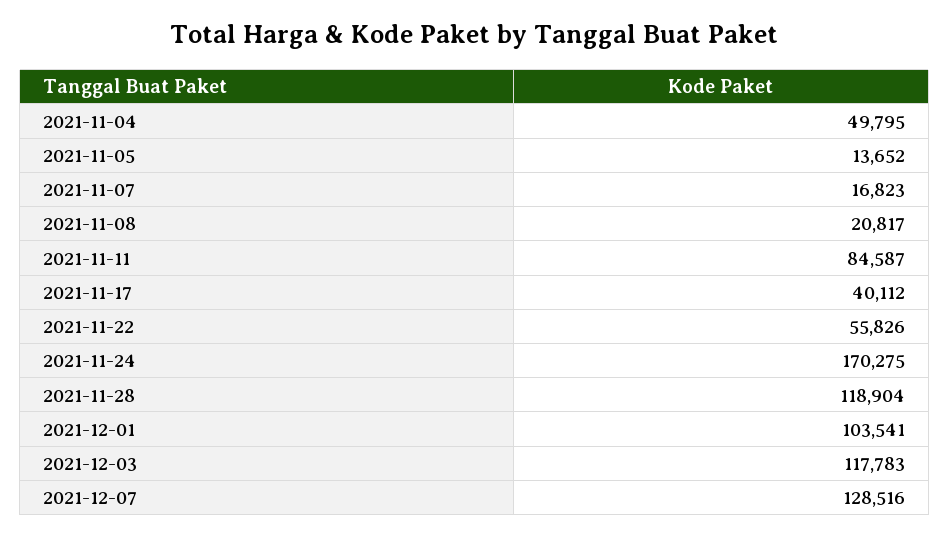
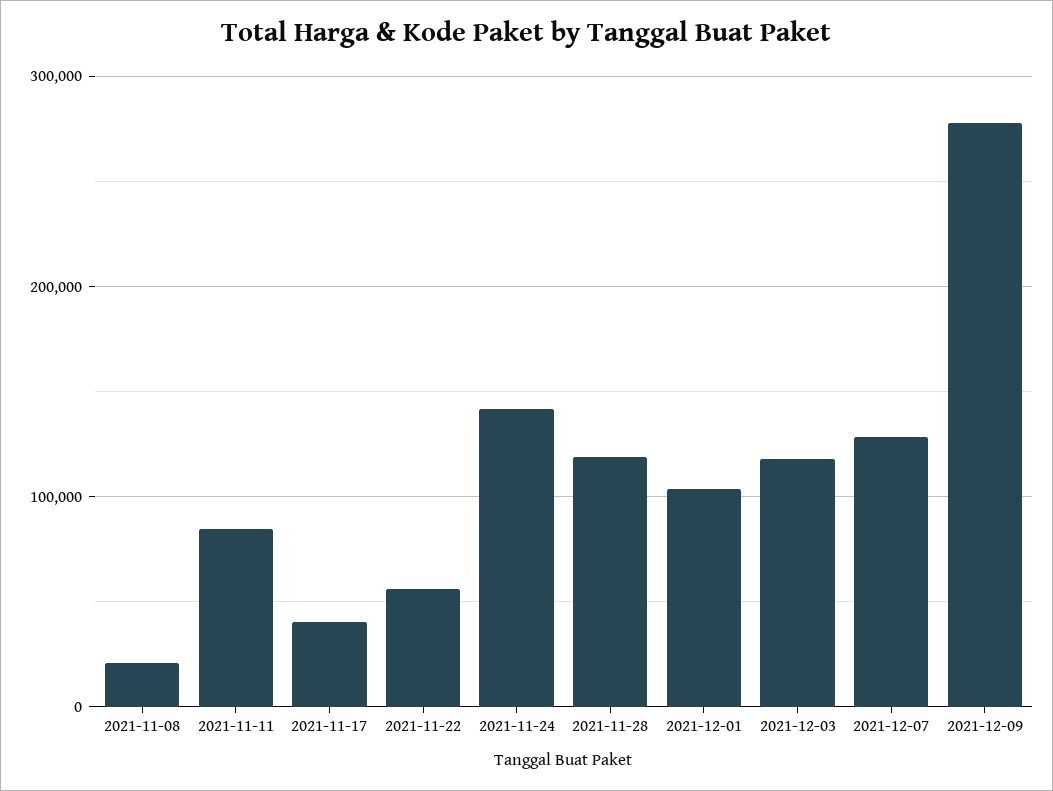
2021-11-04: 49795 -> none
2021-11-05: 13652 -> none
2021-11-07: 16823 -> none
2021-11-24: 170275 -> 140000
2021-12-09: none -> 280000

